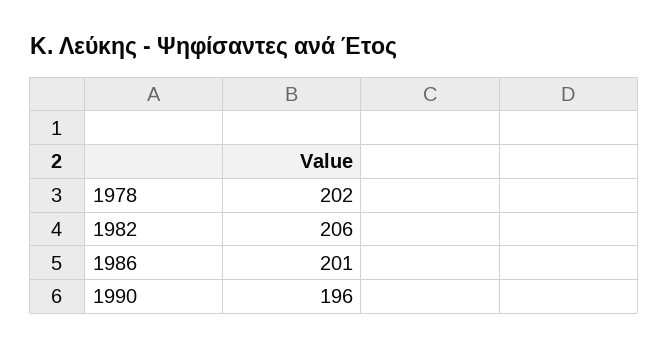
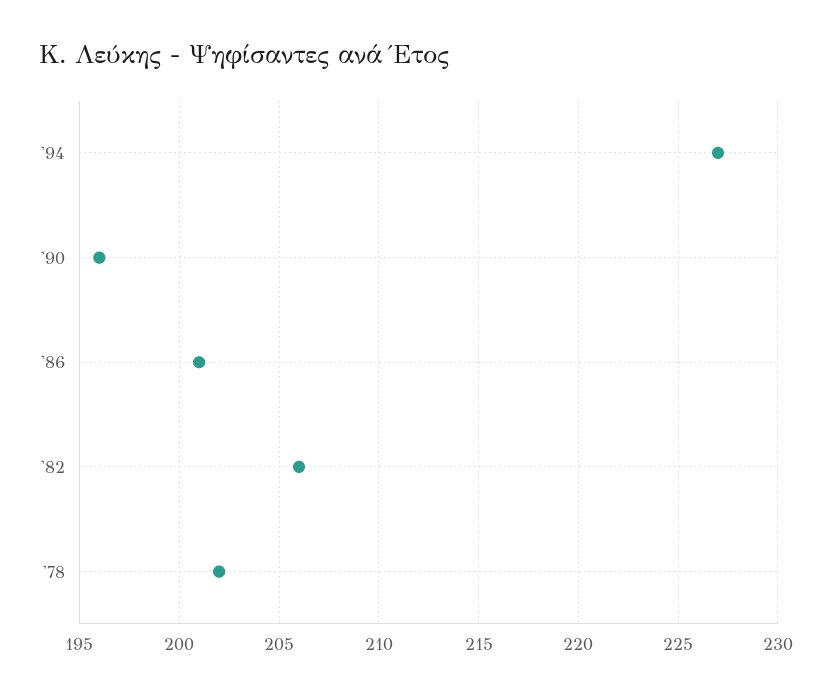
'94: none -> 227

